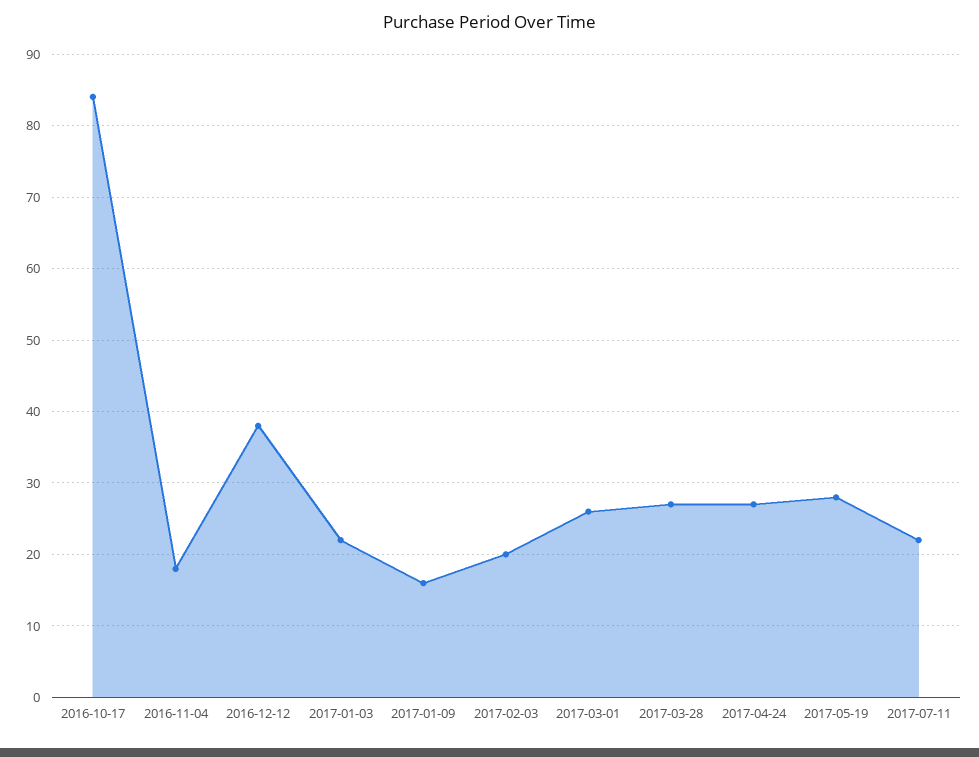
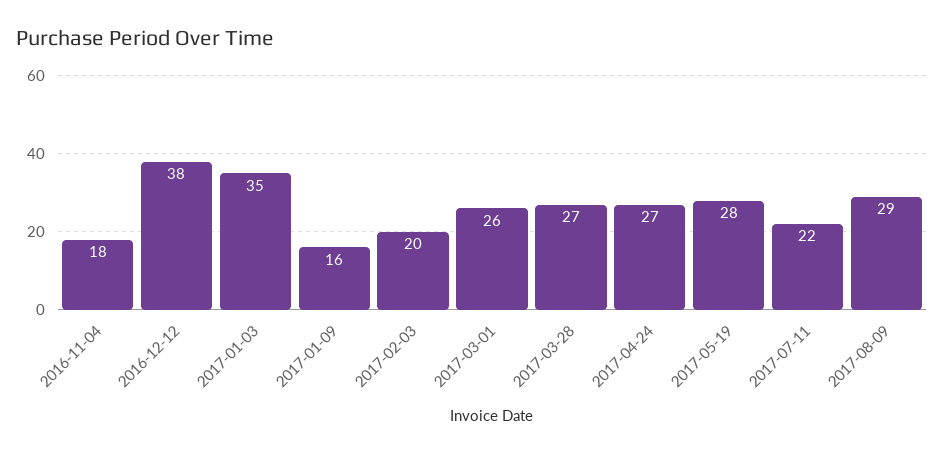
2016-10-17: 84 -> none
2017-01-03: 22 -> 35
2017-08-09: none -> 29

